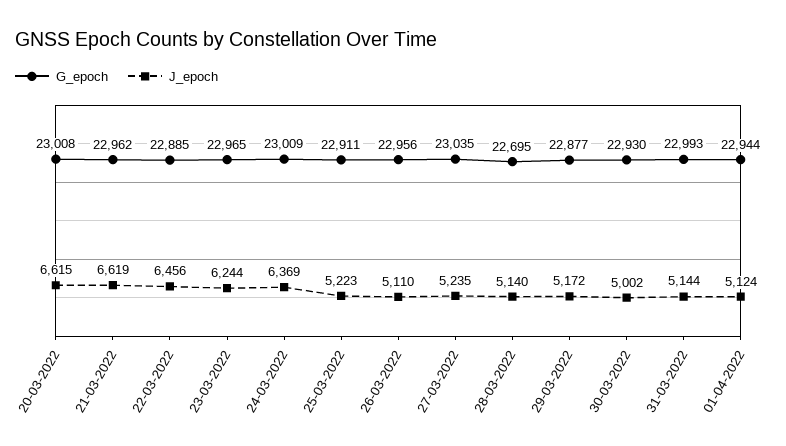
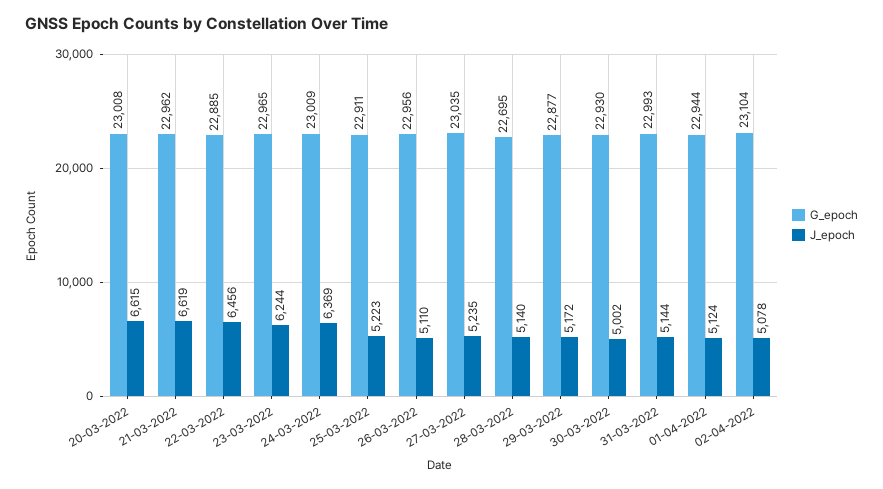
G_epoch, 02-04-2022: none -> 23104
J_epoch, 02-04-2022: none -> 5078

